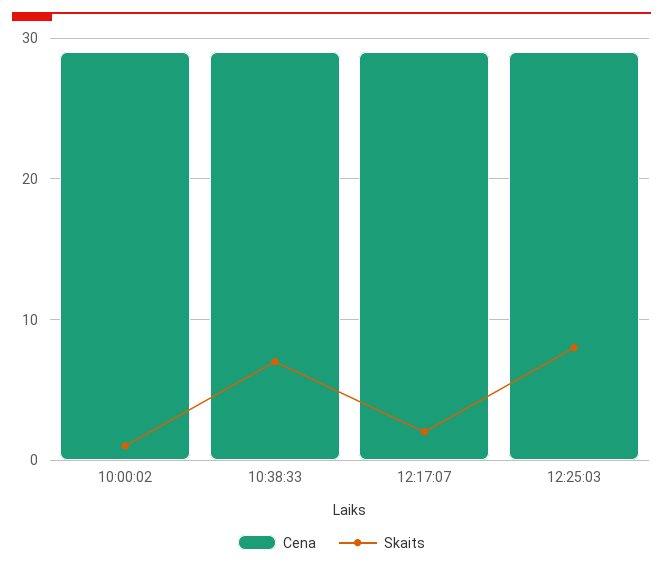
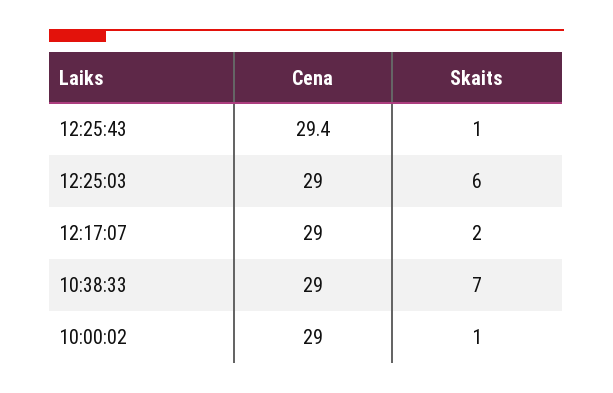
Skaits, 12:25:03: 8 -> 6
Cena, 12:25:43: none -> 29.4
Skaits, 12:25:43: none -> 1

